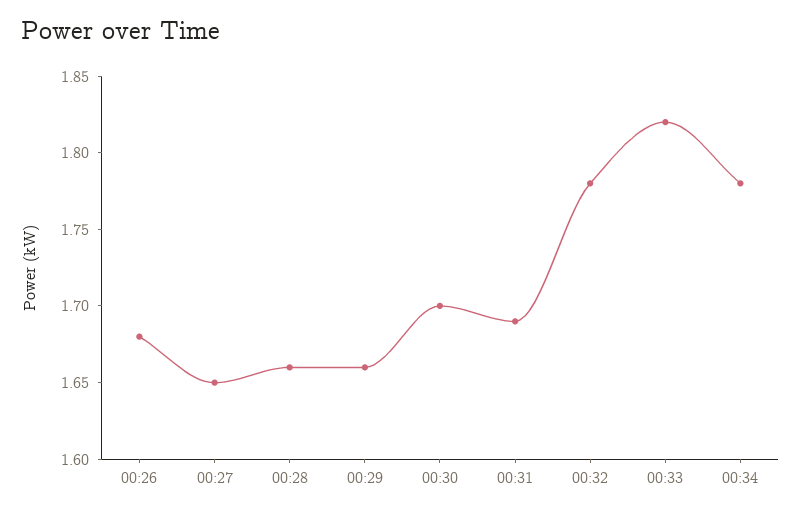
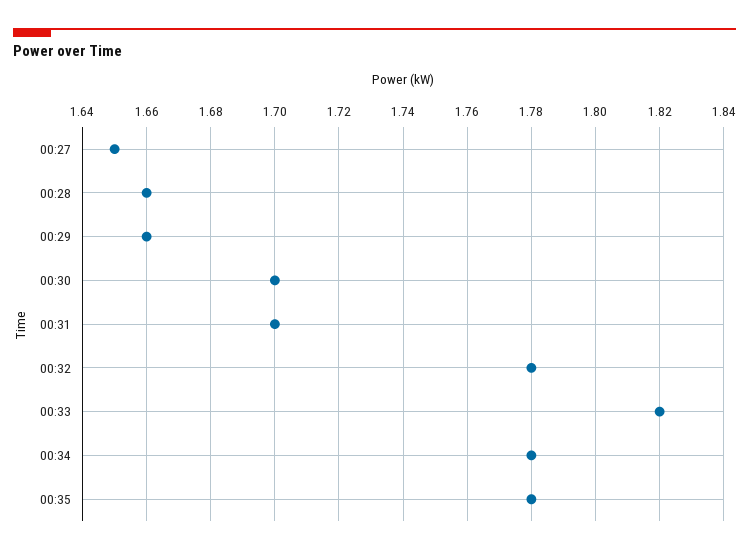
00:26: 1.68 -> none
00:31: 1.69 -> 1.7
00:35: none -> 1.78

